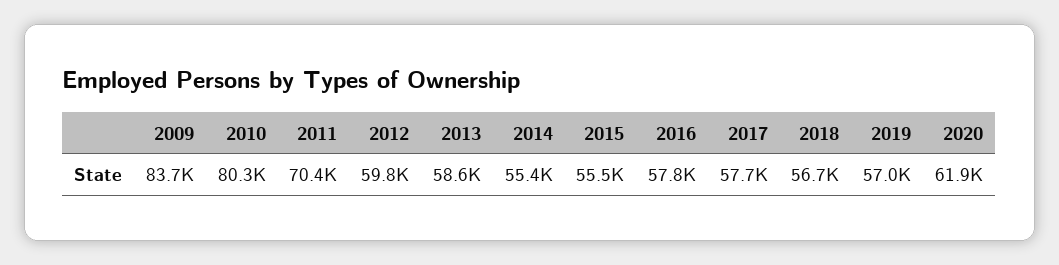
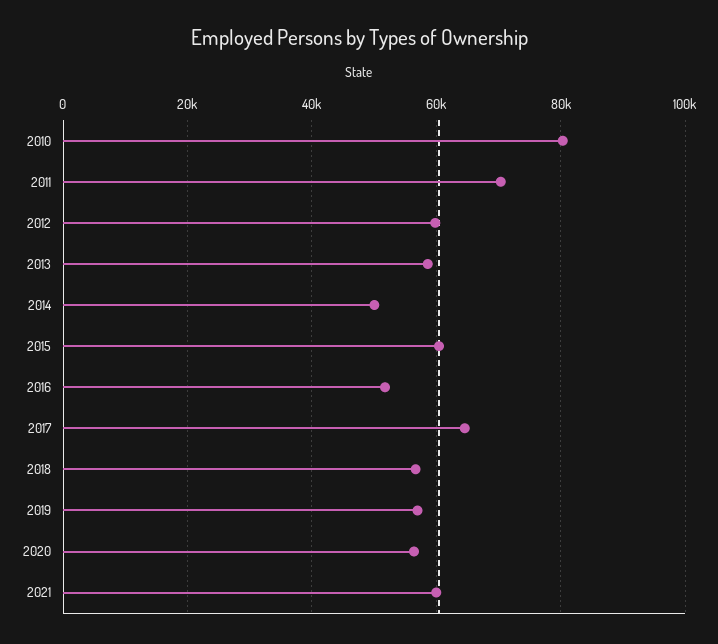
2009: 83700 -> none
2014: 55400 -> 50000
2015: 55500 -> 60000
2016: 57800 -> 52000
2017: 57700 -> 64000
2020: 61900 -> 56000
2021: none -> 60000

